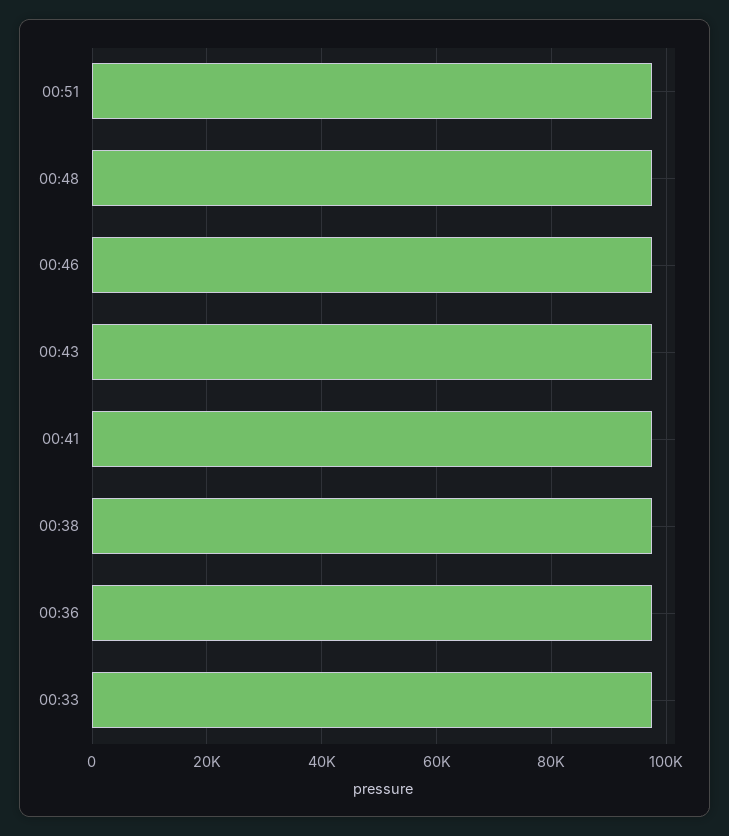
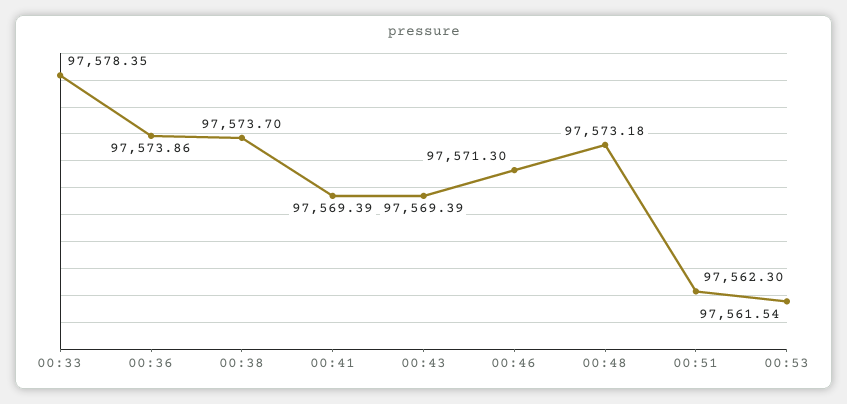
00:53: none -> 97561.54

